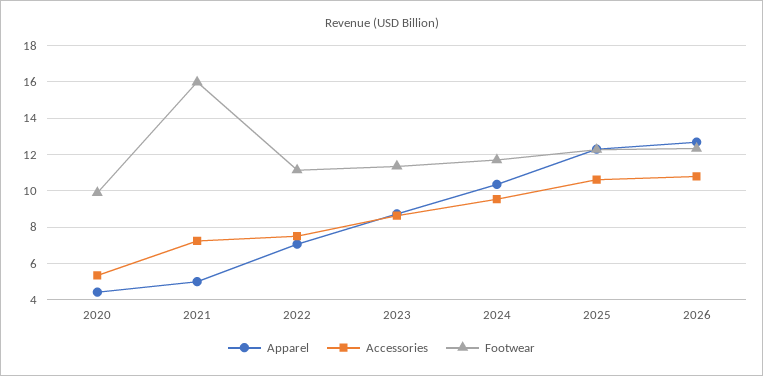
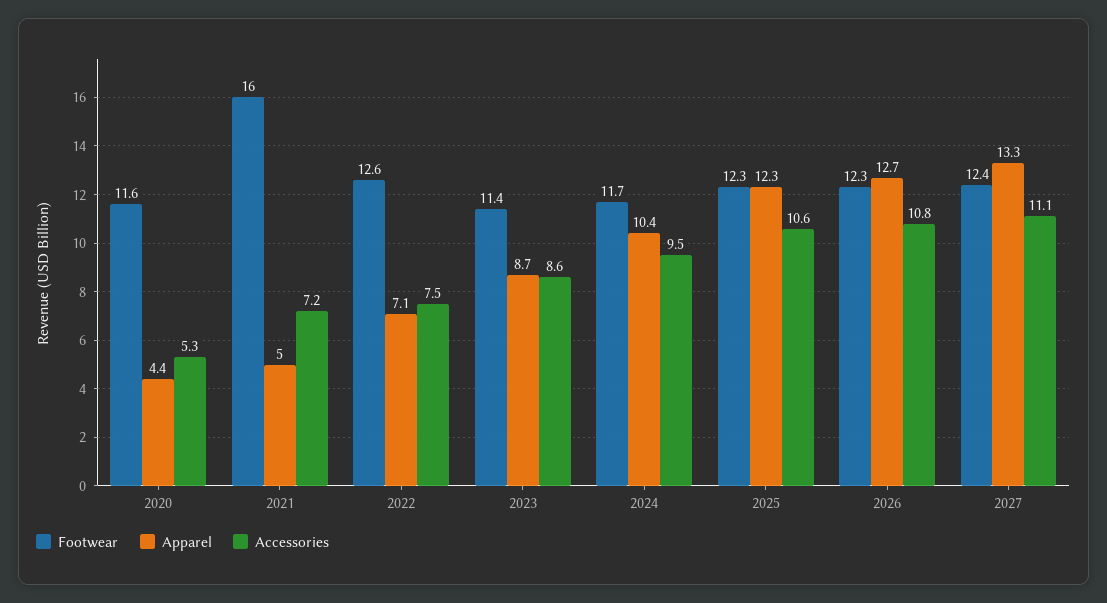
Footwear, 2020: 10 -> 11.6
Footwear, 2022: 11 -> 12.6
Footwear, 2027: none -> 12.4
Apparel, 2027: none -> 13.3
Accessories, 2027: none -> 11.1

